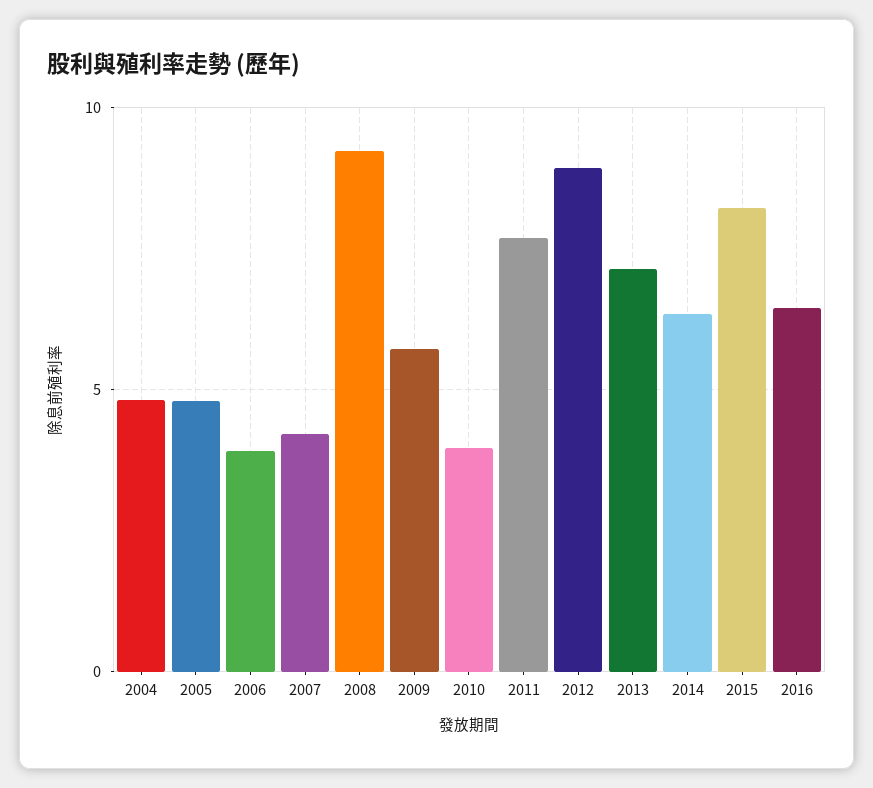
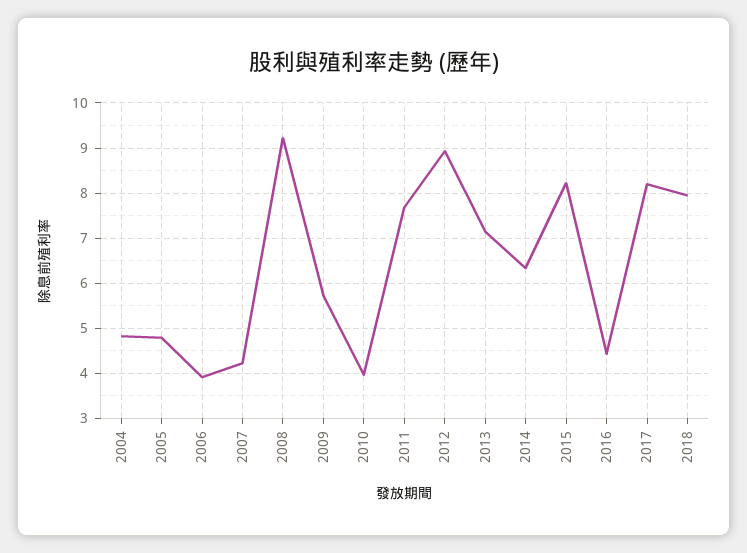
2016: 6.5 -> 4.4
2017: none -> 8.2
2018: none -> 8

